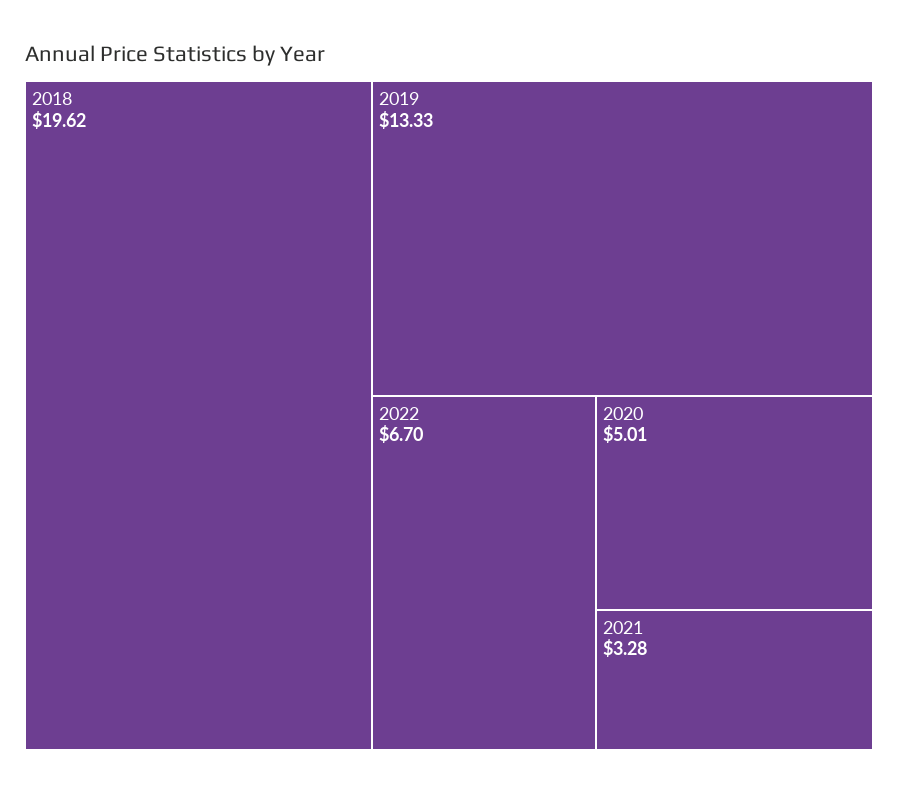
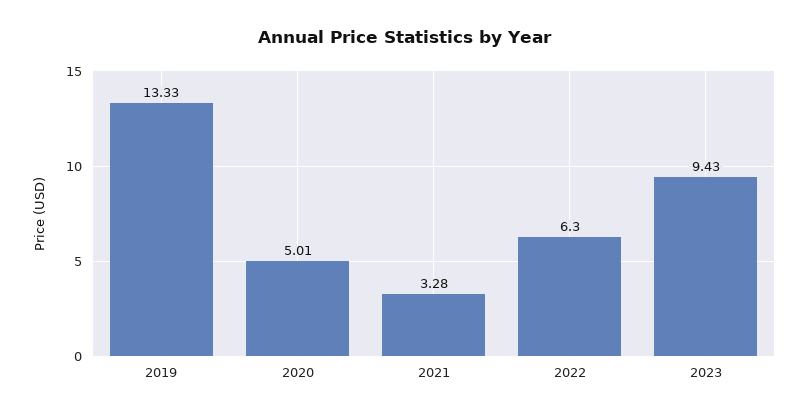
2018: 19.62 -> none
2022: 6.7 -> 6.3
2023: none -> 9.43

